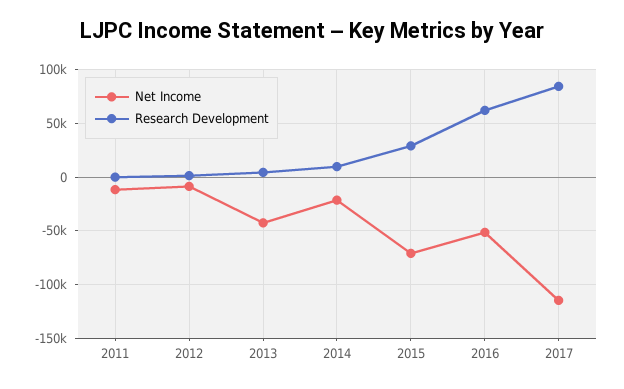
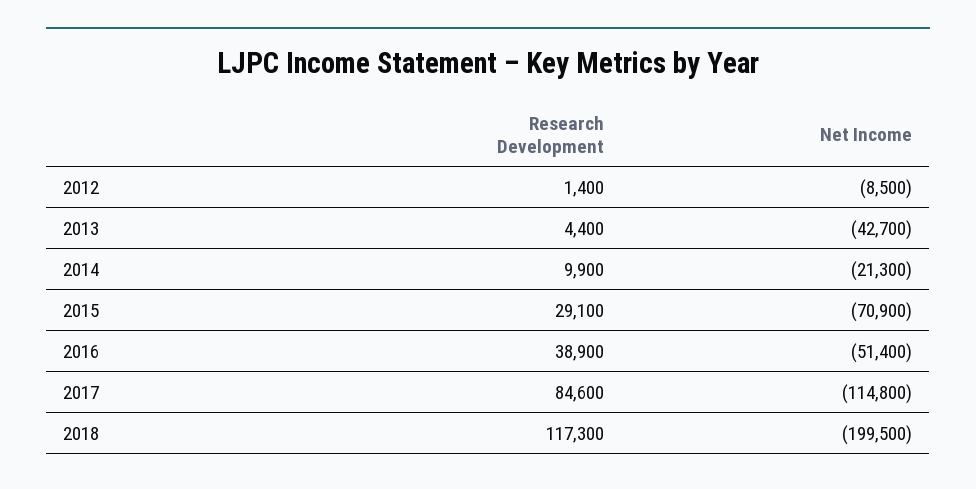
Net Income, 2011: -10000 -> none
Research Development, 2011: 0 -> none
Research Development, 2016: 60000 -> 38900
Research Development, 2018: none -> 117300
Net Income, 2018: none -> -199500

